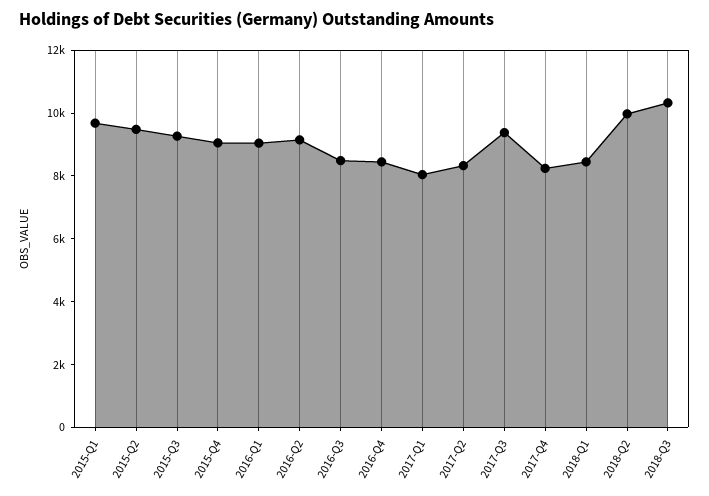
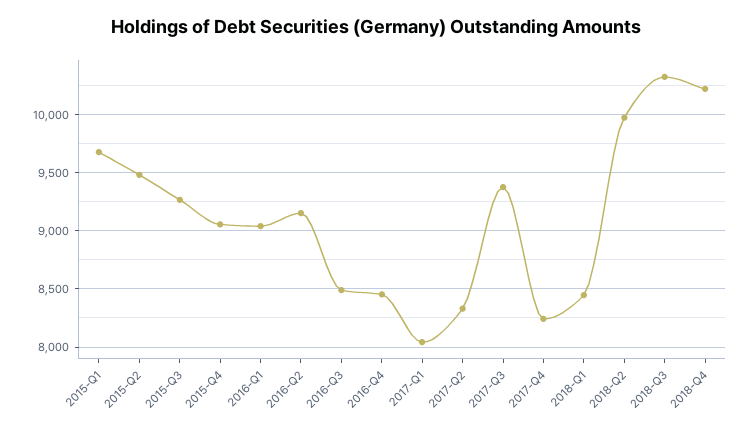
2018-Q4: none -> 10200

